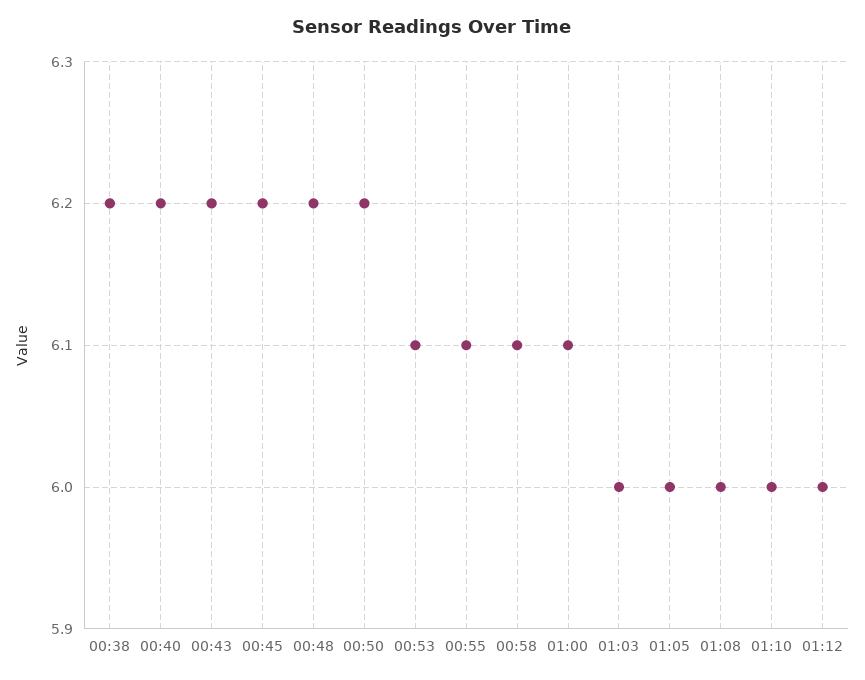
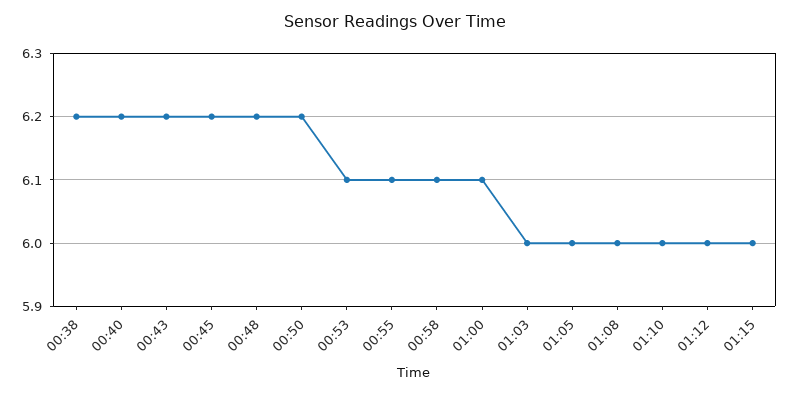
01:15: none -> 6

